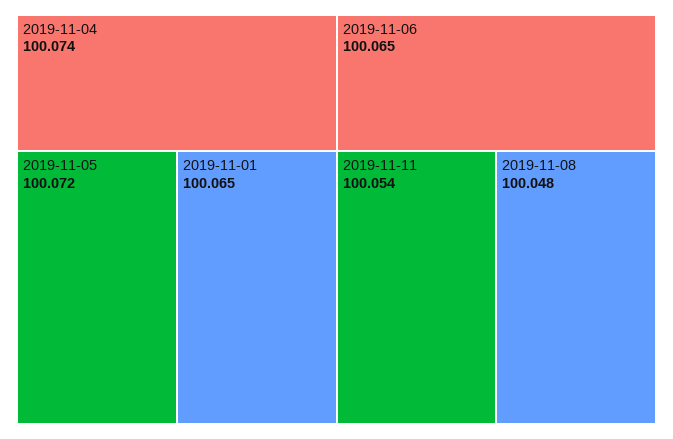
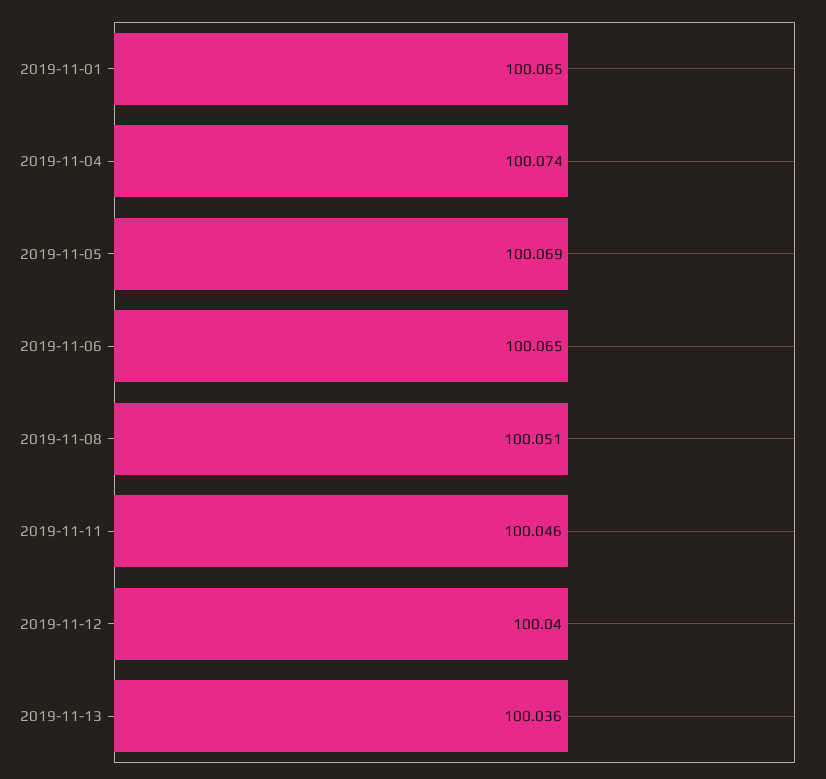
2019-11-05: 100.072 -> 100.069
2019-11-11: 100.054 -> 100.046
2019-11-08: 100.048 -> 100.051
2019-11-12: none -> 100.04
2019-11-13: none -> 100.036

